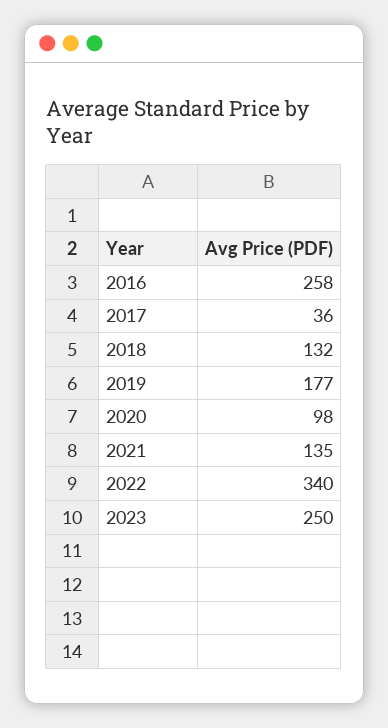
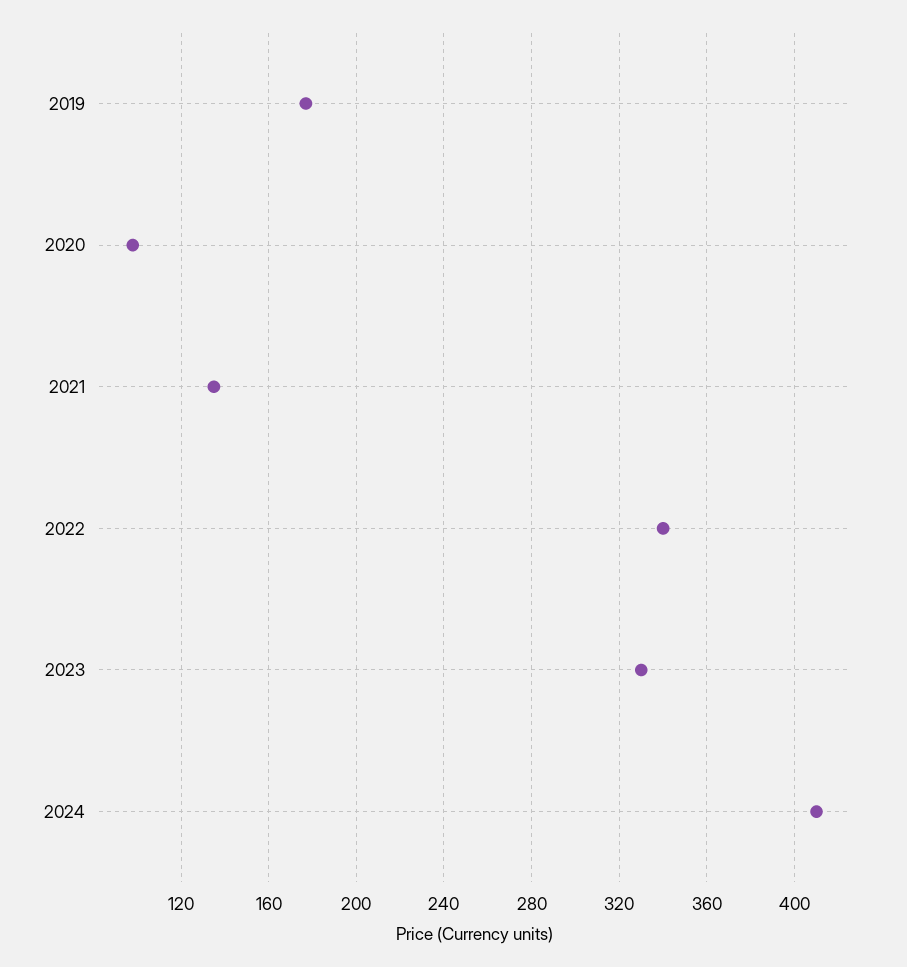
2016: 258 -> none
2017: 36 -> none
2018: 132 -> none
2023: 250 -> 330
2024: none -> 410

